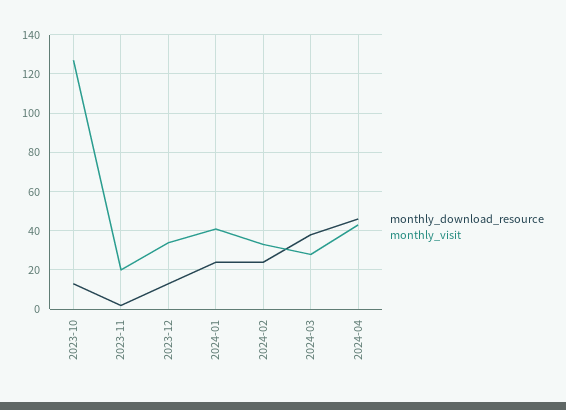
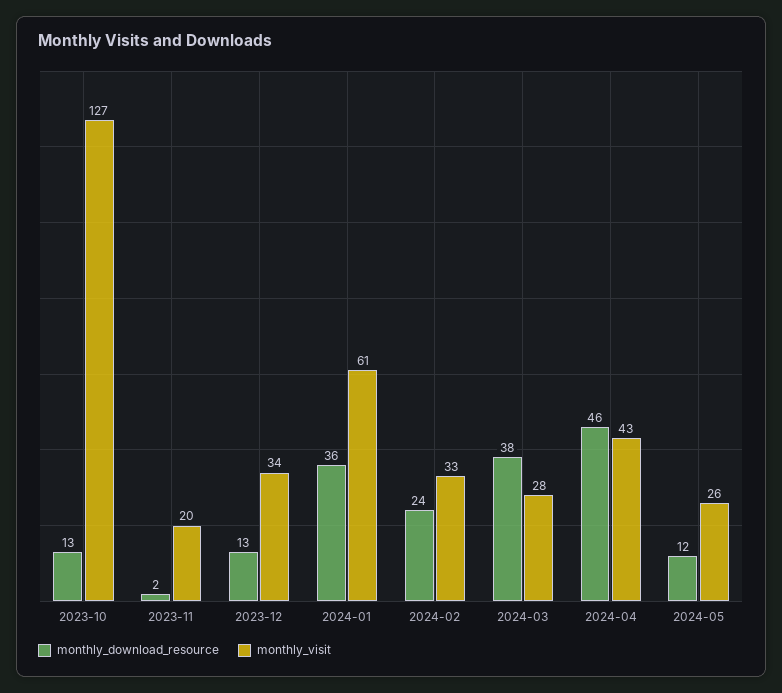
monthly_download_resource, 2024-01: 25 -> 36
monthly_visit, 2024-01: 40 -> 61
monthly_download_resource, 2024-05: none -> 12
monthly_visit, 2024-05: none -> 26

